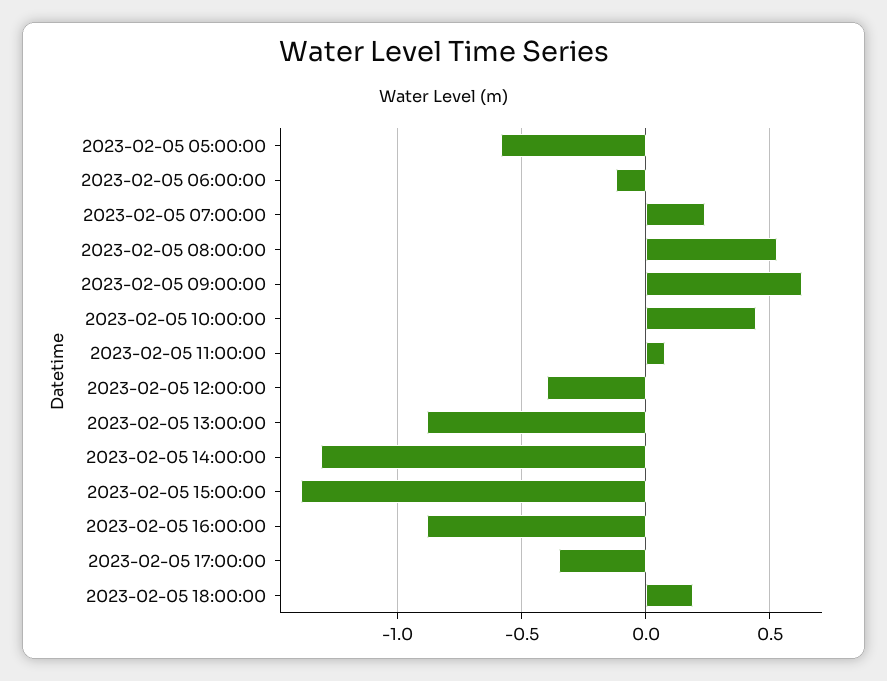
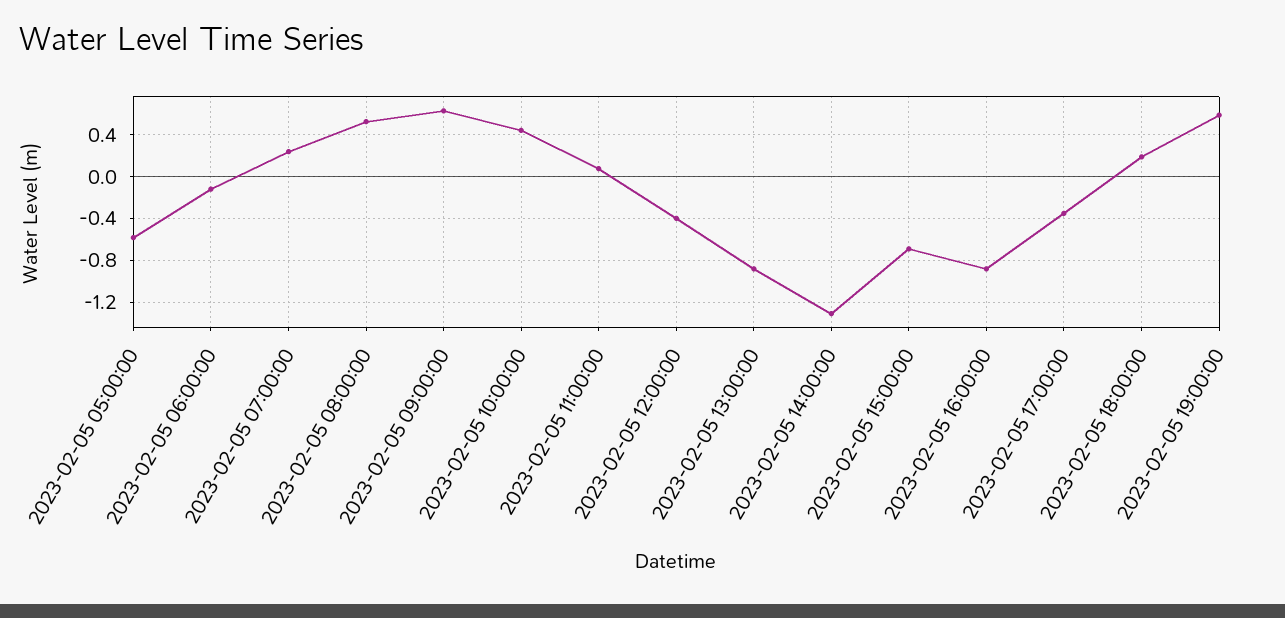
2023-02-05 15:00:00: -1.4 -> -0.7
2023-02-05 19:00:00: none -> 0.6

